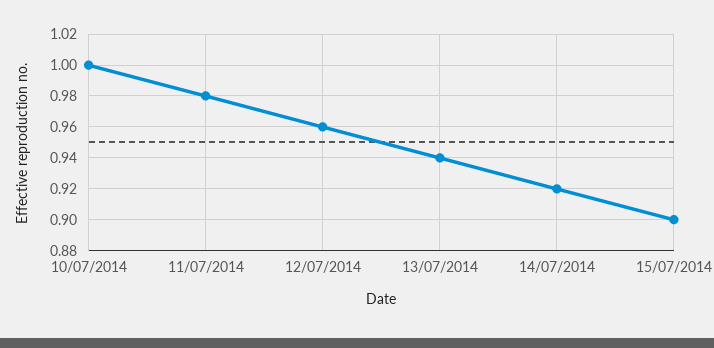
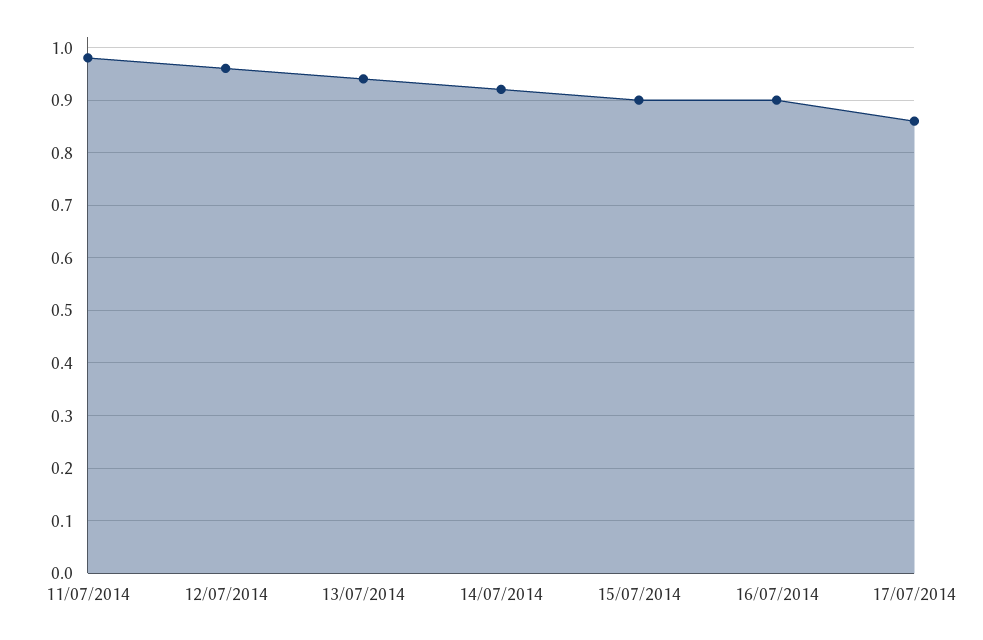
10/07/2014: 1 -> none
16/07/2014: none -> 0.9
17/07/2014: none -> 0.85

